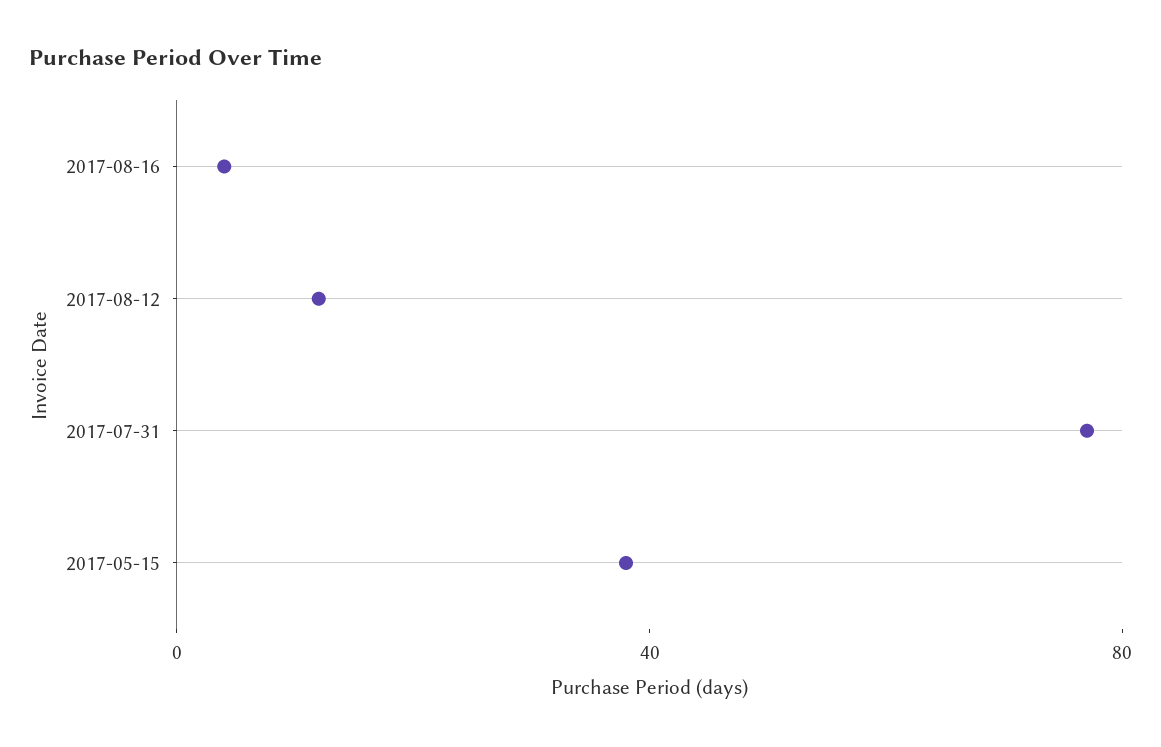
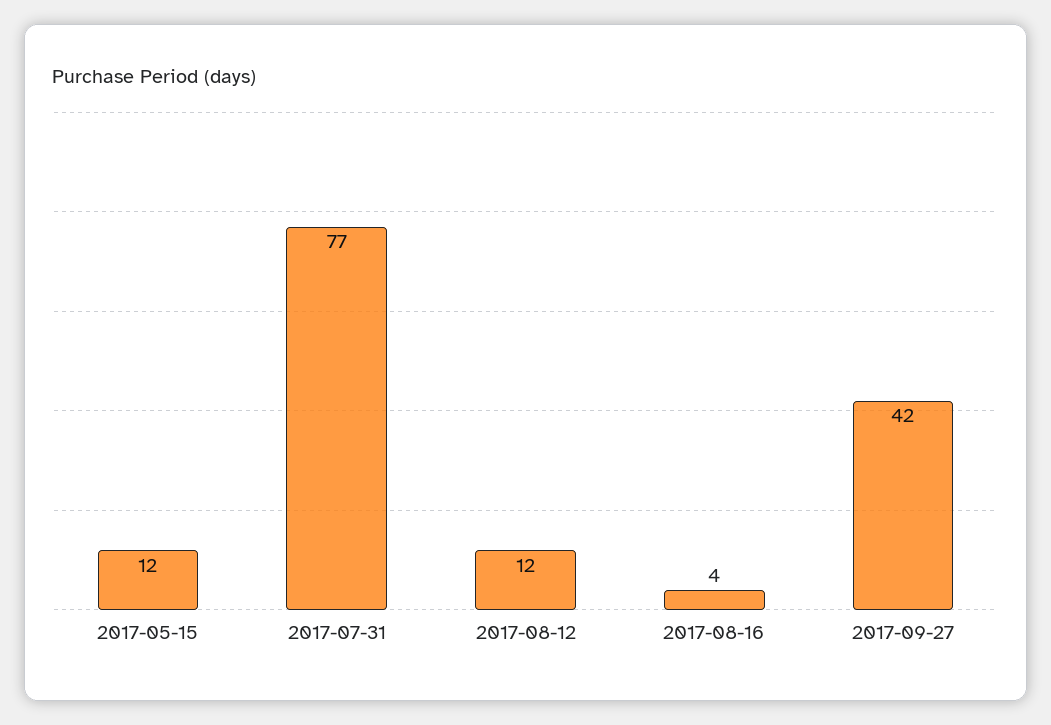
2017-05-15: 40 -> 12
2017-09-27: none -> 42

